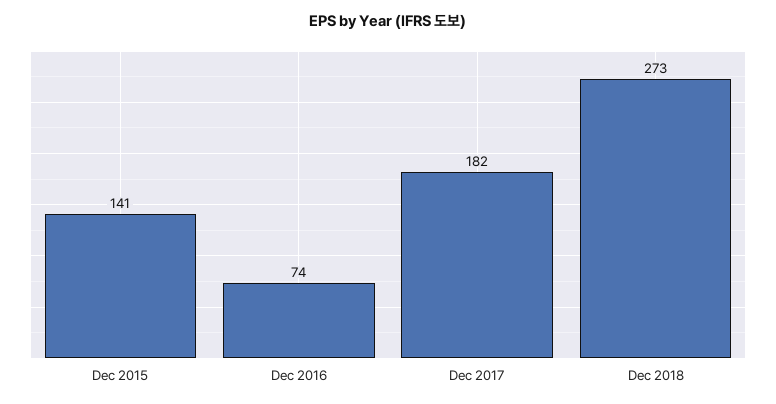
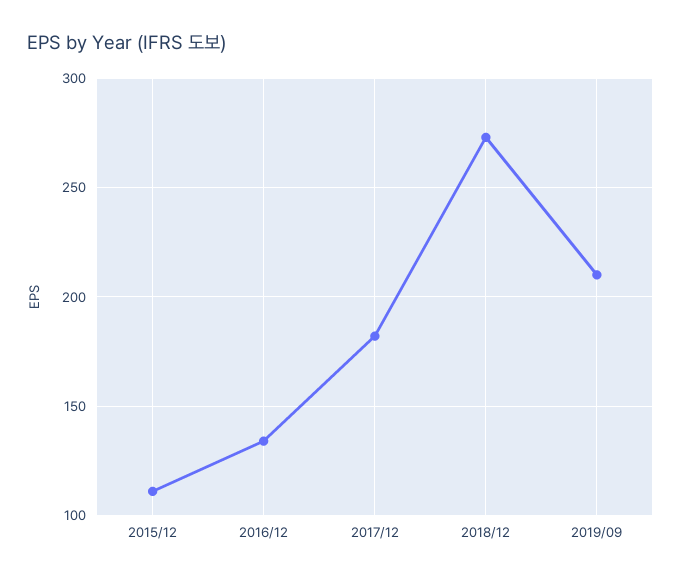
Dec 2015: 141 -> 110
Dec 2016: 74 -> 135
2019/09: none -> 210

